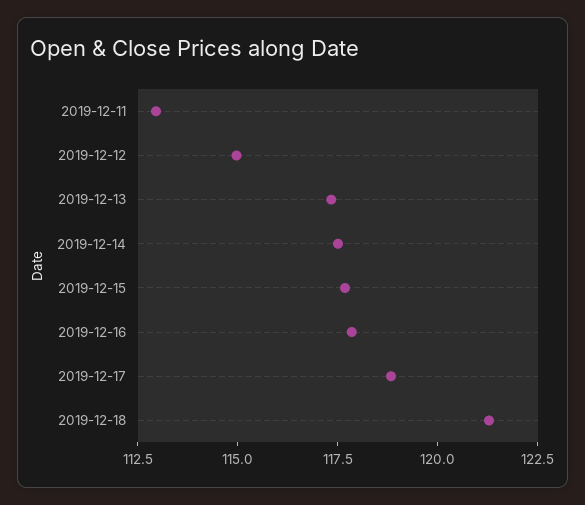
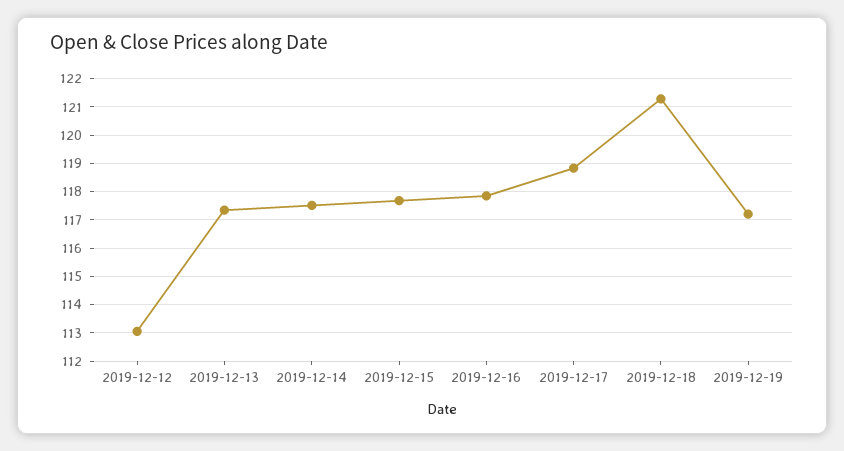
2019-12-11: 113 -> none
2019-12-12: 115 -> 113
2019-12-19: none -> 117.25

